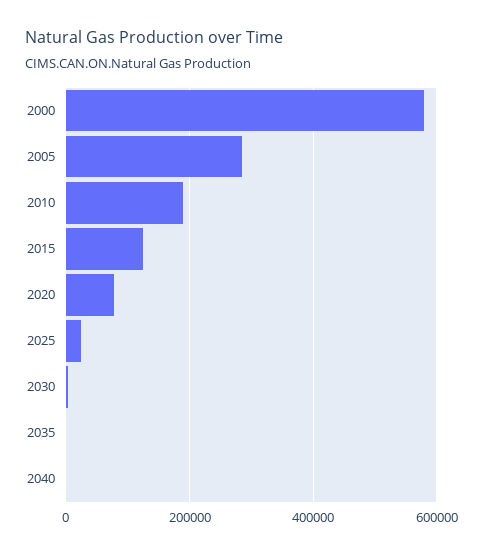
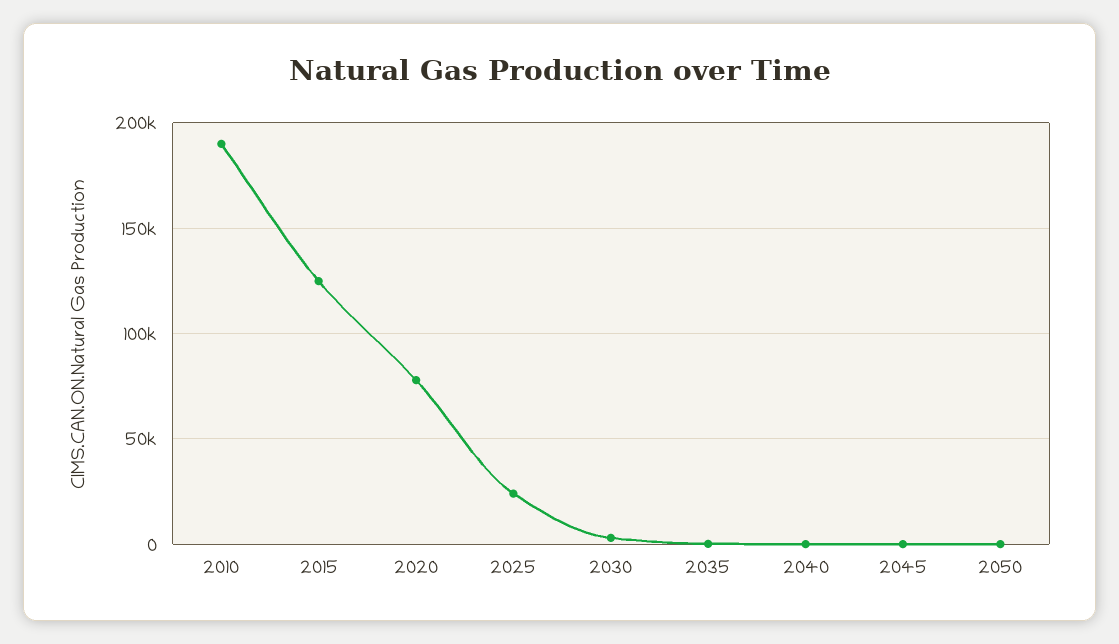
2000: 580000 -> none
2005: 280000 -> none
2045: none -> 0
2050: none -> 0

